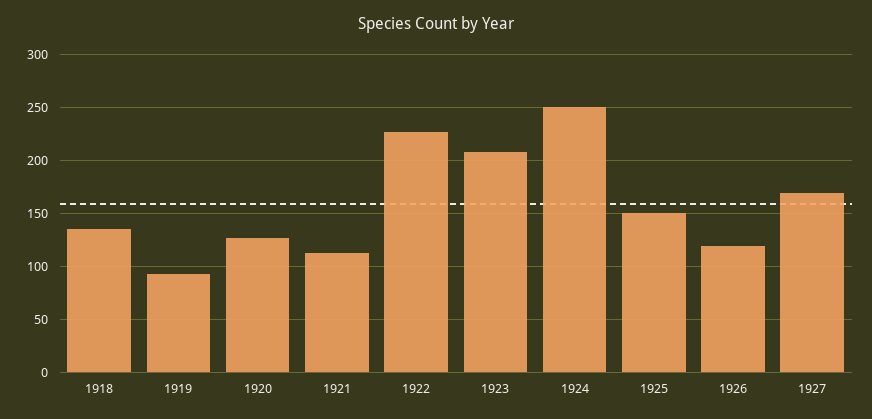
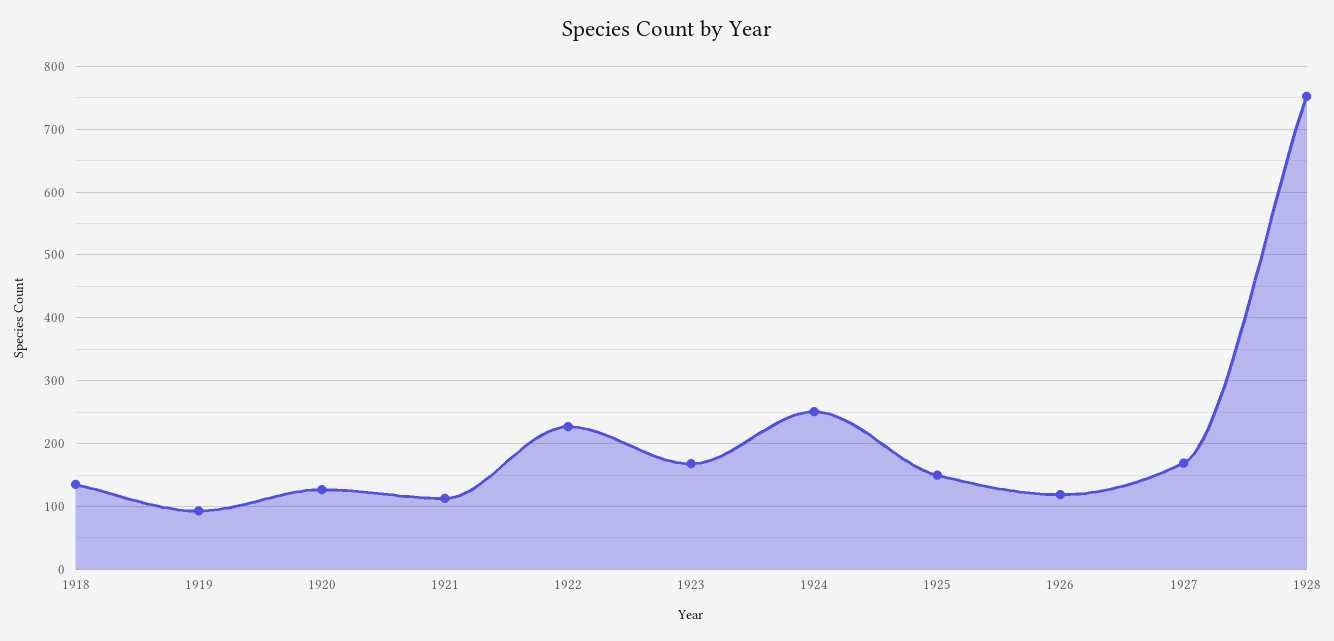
1923: 210 -> 170
1928: none -> 750

